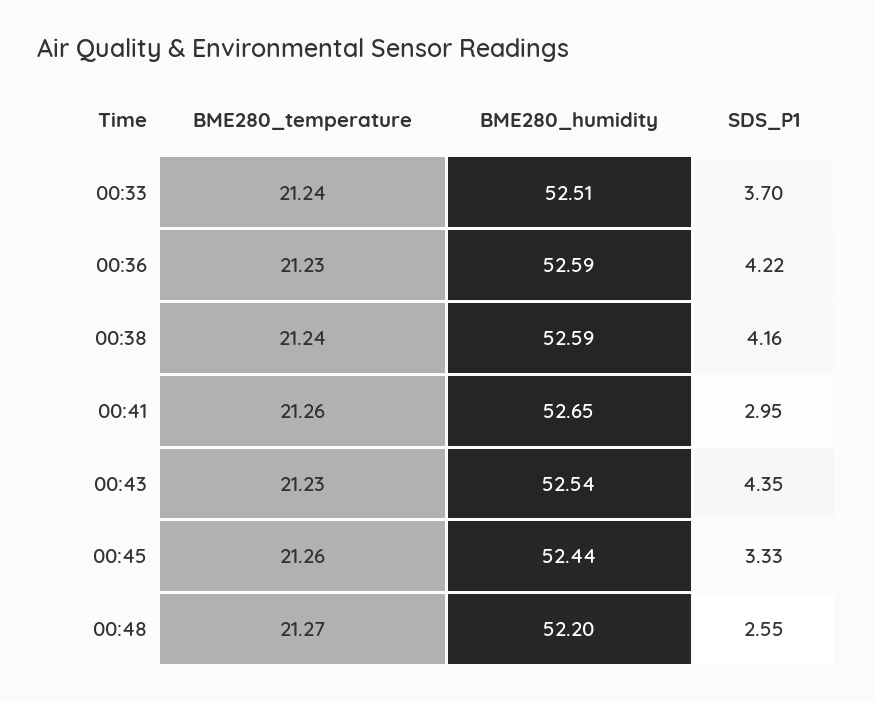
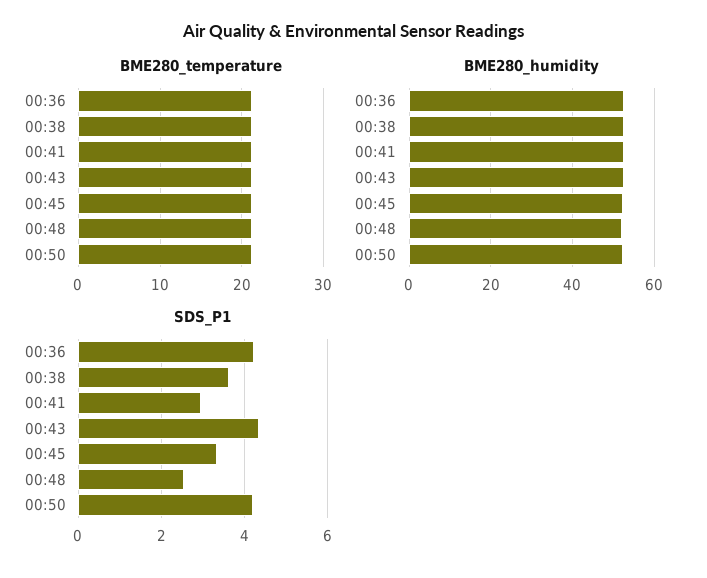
BME280_temperature, 00:33: 21.24 -> none
BME280_humidity, 00:33: 52.51 -> none
SDS_P1, 00:33: 3.7 -> none
SDS_P1, 00:38: 4.16 -> 3.6
BME280_temperature, 00:50: none -> 21
BME280_humidity, 00:50: none -> 52
SDS_P1, 00:50: none -> 4.2

